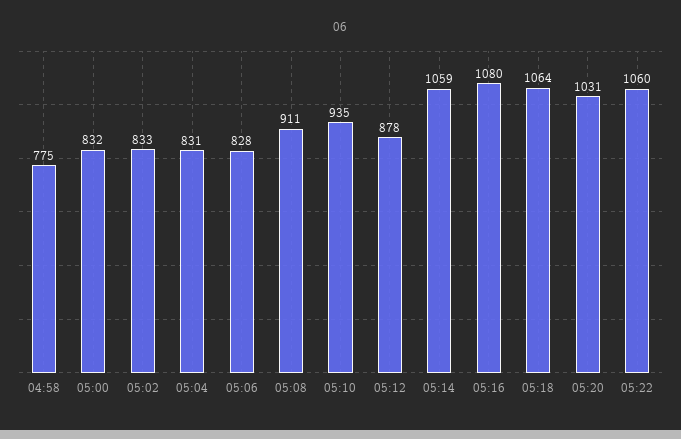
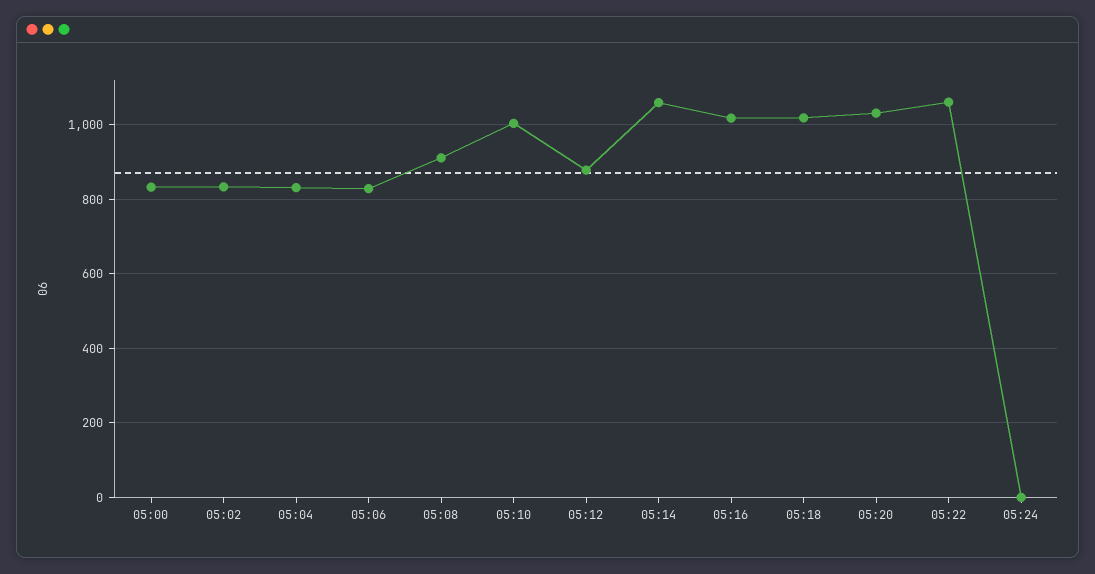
04:58: 775 -> none
05:10: 935 -> 1000
05:16: 1080 -> 1020
05:18: 1064 -> 1020
05:24: none -> 0

